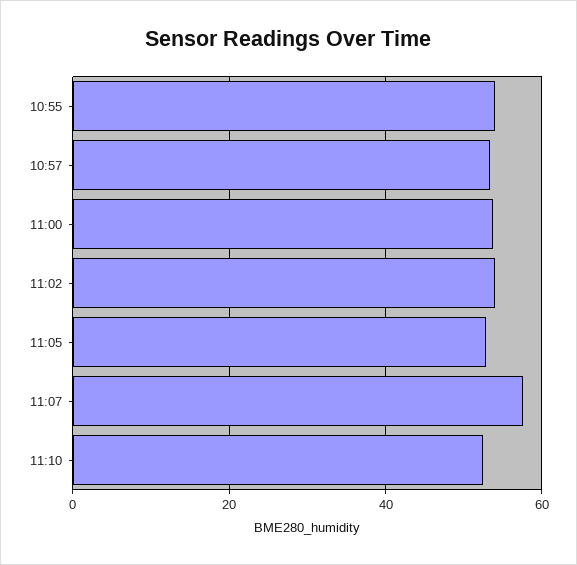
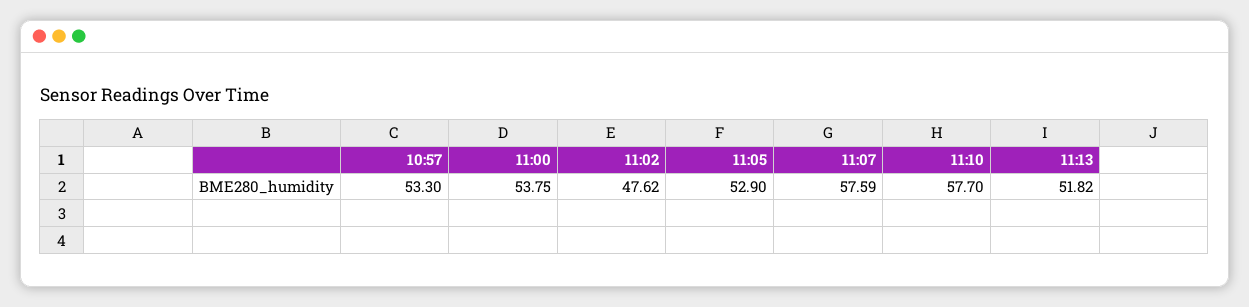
10:55: 54 -> none
11:02: 54 -> 47.62
11:10: 52 -> 57.7
11:13: none -> 51.82

